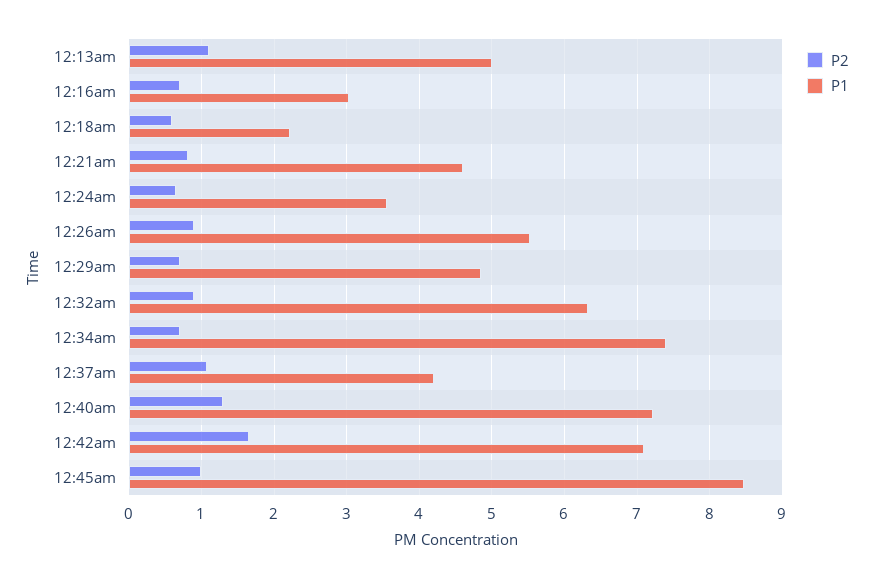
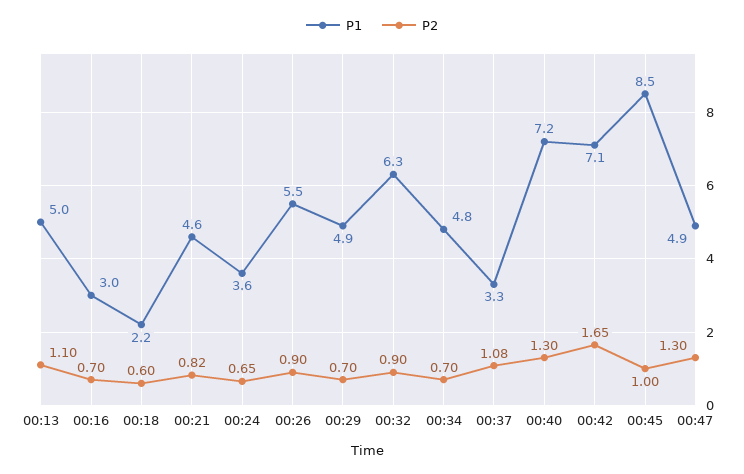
P1, 12:34am: 7.4 -> 4.8
P1, 12:37am: 4.2 -> 3.3
P1, 00:47: none -> 4.9
P2, 00:47: none -> 1.3

